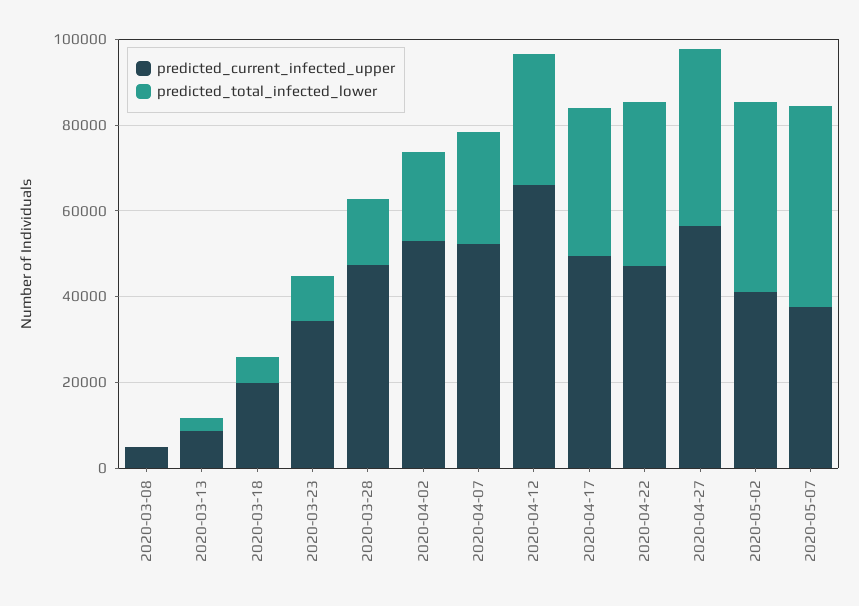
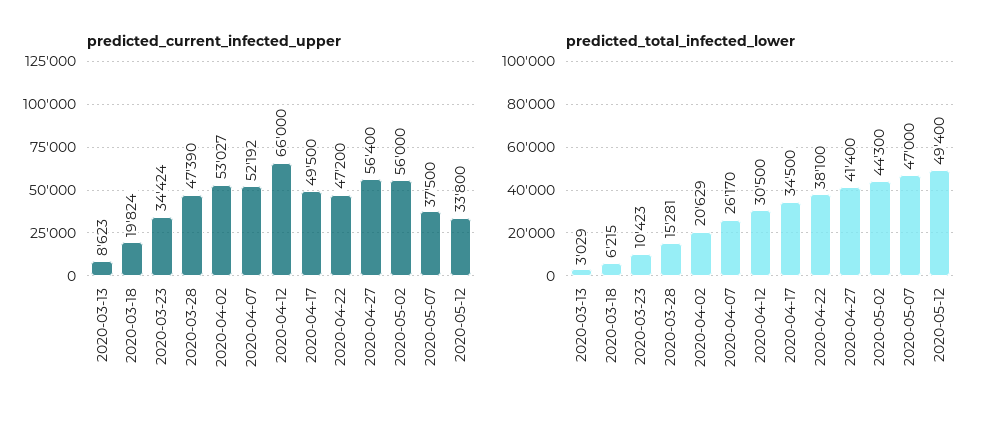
predicted_current_infected_upper, 2020-03-08: 5000 -> none
predicted_total_infected_lower, 2020-03-08: 0 -> none
predicted_current_infected_upper, 2020-05-02: 40000 -> 56000
predicted_current_infected_upper, 2020-05-12: none -> 33800
predicted_total_infected_lower, 2020-05-12: none -> 49400

